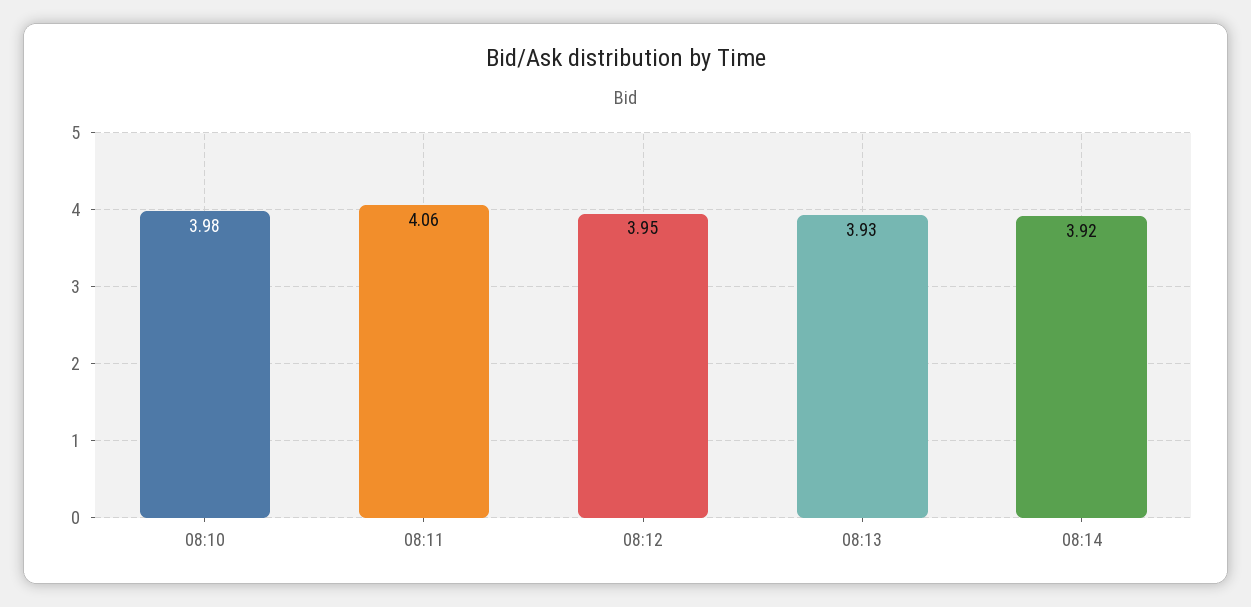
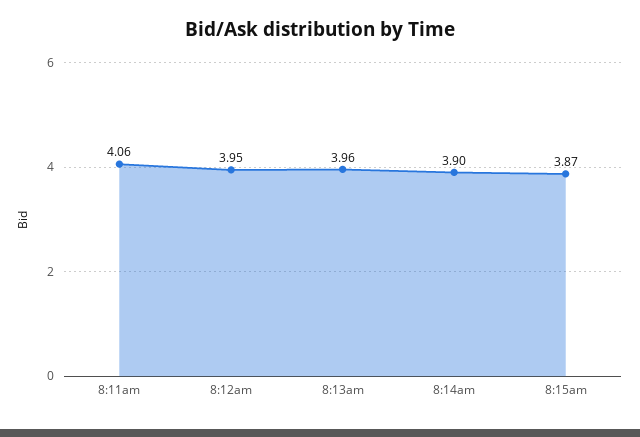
08:10: 3.98 -> none
08:13: 3.93 -> 3.96
08:14: 3.92 -> 3.9
8:15am: none -> 3.87

